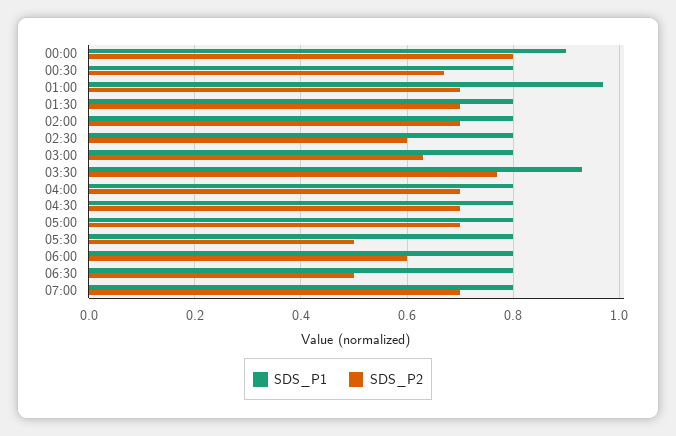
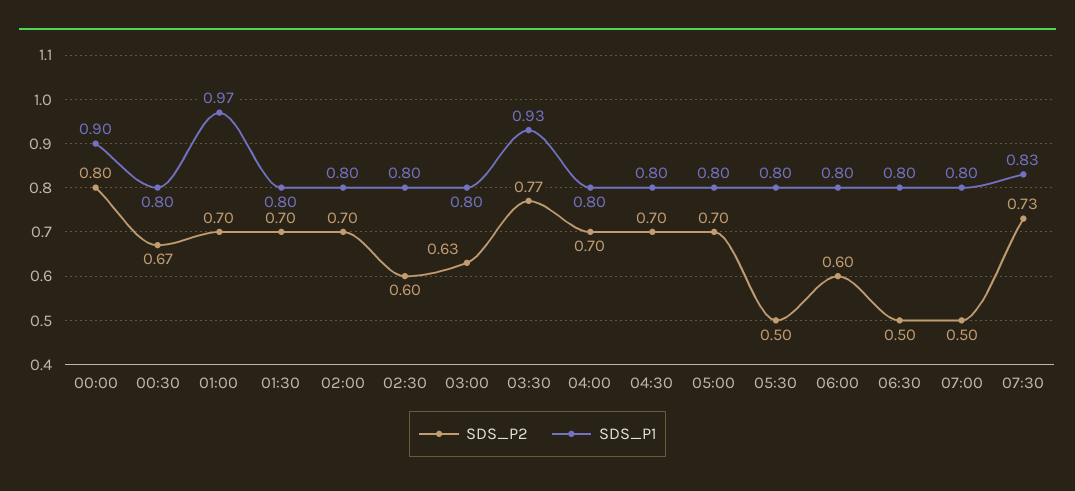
SDS_P2, 07:00: 0.7 -> 0.5
SDS_P2, 07:30: none -> 0.73
SDS_P1, 07:30: none -> 0.83

